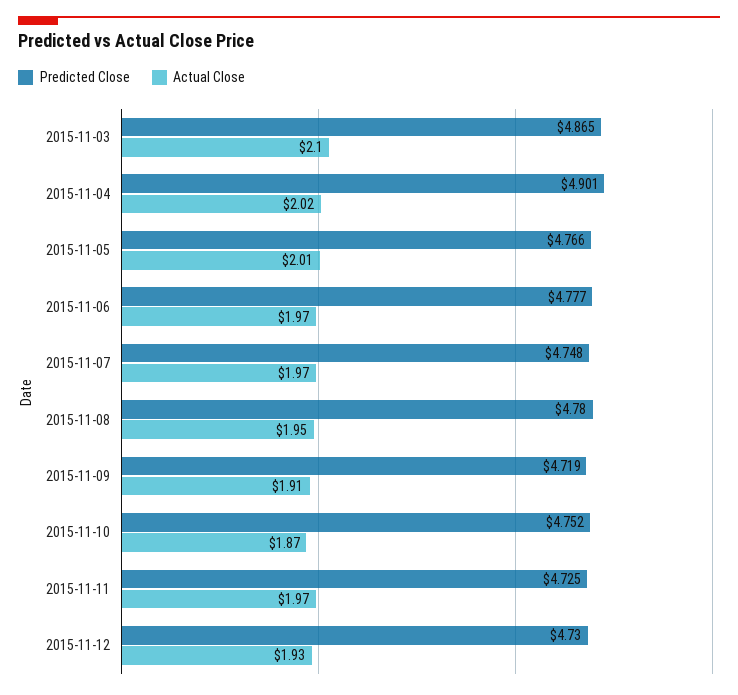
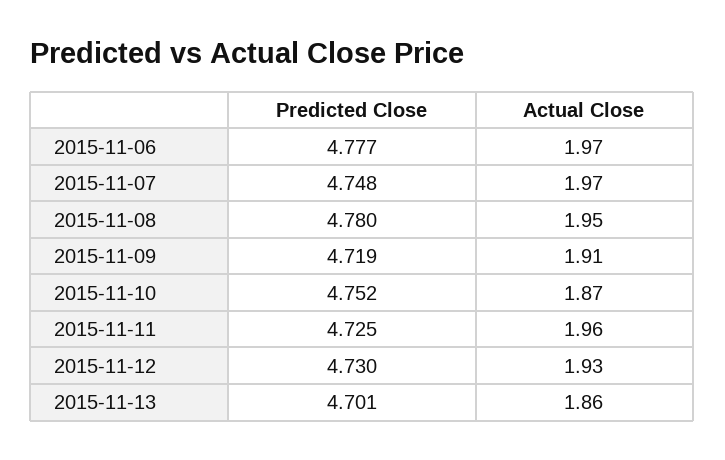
Predicted Close, 2015-11-03: 4.865 -> none
Actual Close, 2015-11-03: 2.1 -> none
Predicted Close, 2015-11-04: 4.901 -> none
Actual Close, 2015-11-04: 2.02 -> none
Predicted Close, 2015-11-05: 4.766 -> none
Actual Close, 2015-11-05: 2.01 -> none
Actual Close, 2015-11-11: 1.97 -> 1.96
Predicted Close, 2015-11-13: none -> 4.701
Actual Close, 2015-11-13: none -> 1.86

